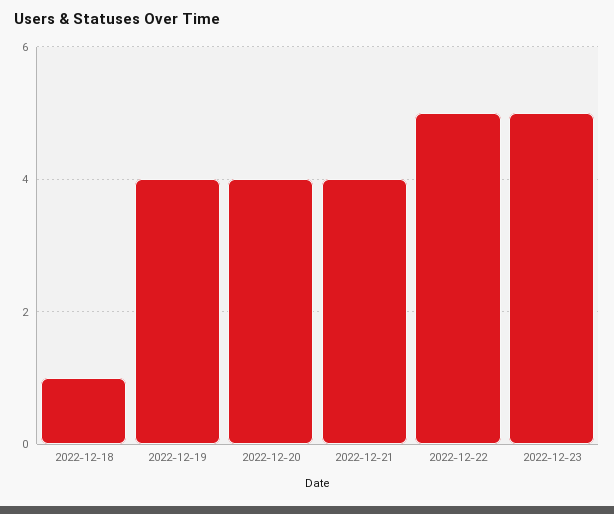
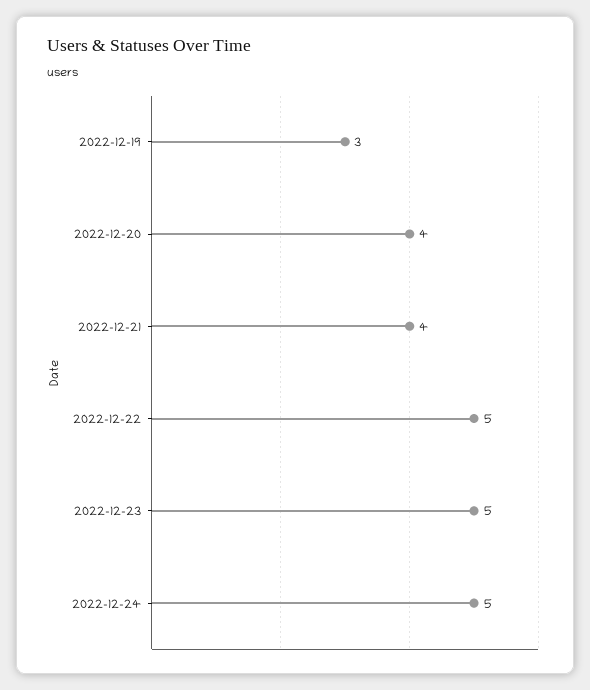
2022-12-18: 1 -> none
2022-12-19: 4 -> 3
2022-12-24: none -> 5

